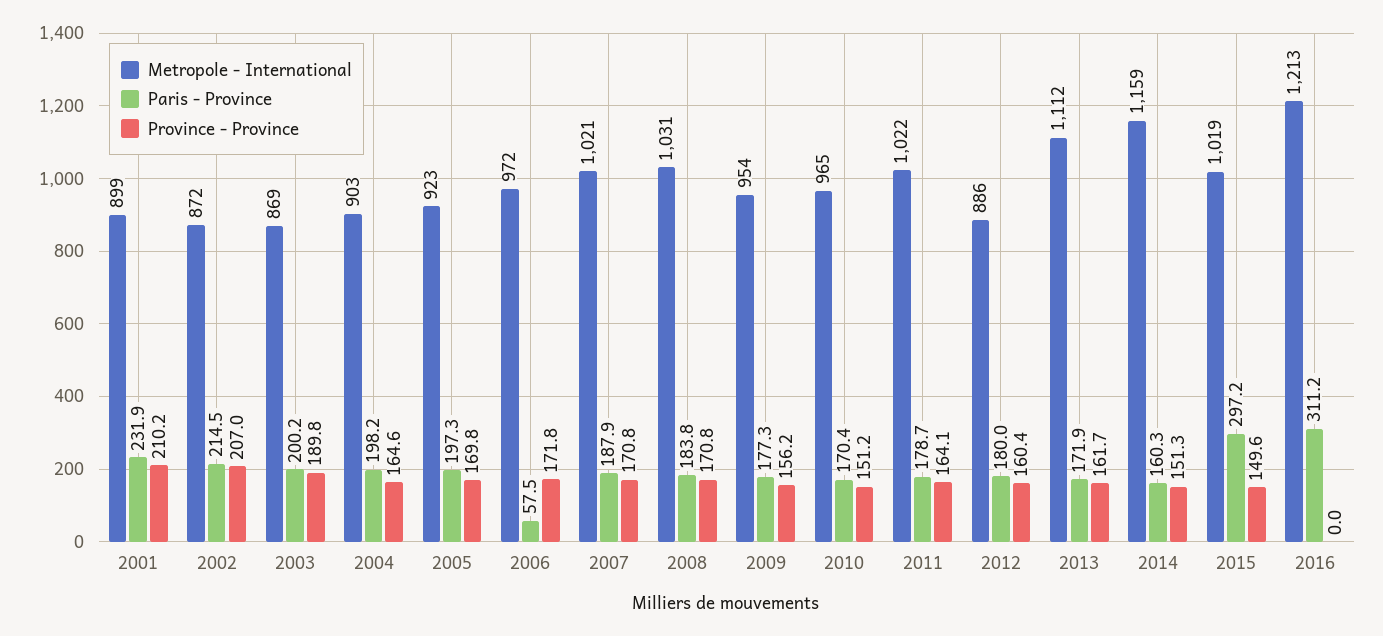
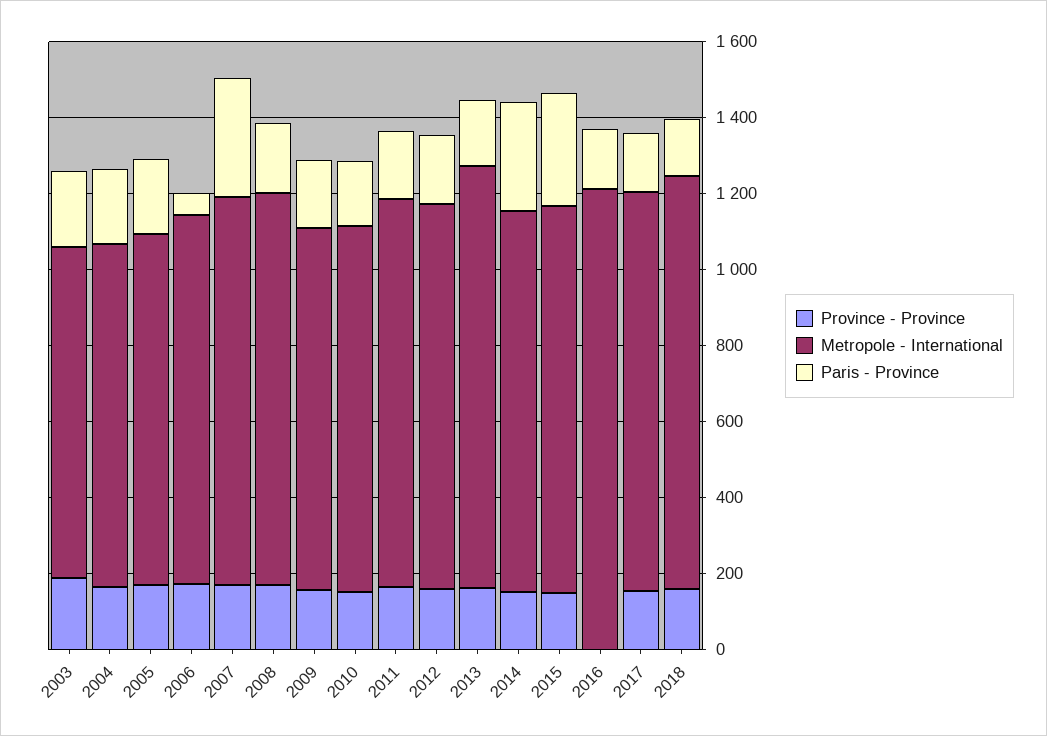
Metropole - International, 2001: 899 -> none
Paris - Province, 2001: 231.9 -> none
Province - Province, 2001: 210.2 -> none
Metropole - International, 2002: 872 -> none
Paris - Province, 2002: 214.5 -> none
Province - Province, 2002: 207 -> none
Paris - Province, 2007: 187.9 -> 300
Metropole - International, 2012: 886 -> 1000
Metropole - International, 2014: 1159 -> 1000
Paris - Province, 2014: 160.3 -> 300
Paris - Province, 2016: 311.2 -> 150
Province - Province, 2017: none -> 150
Metropole - International, 2017: none -> 1050
Paris - Province, 2017: none -> 150
Province - Province, 2018: none -> 150
Metropole - International, 2018: none -> 1100
Paris - Province, 2018: none -> 150

